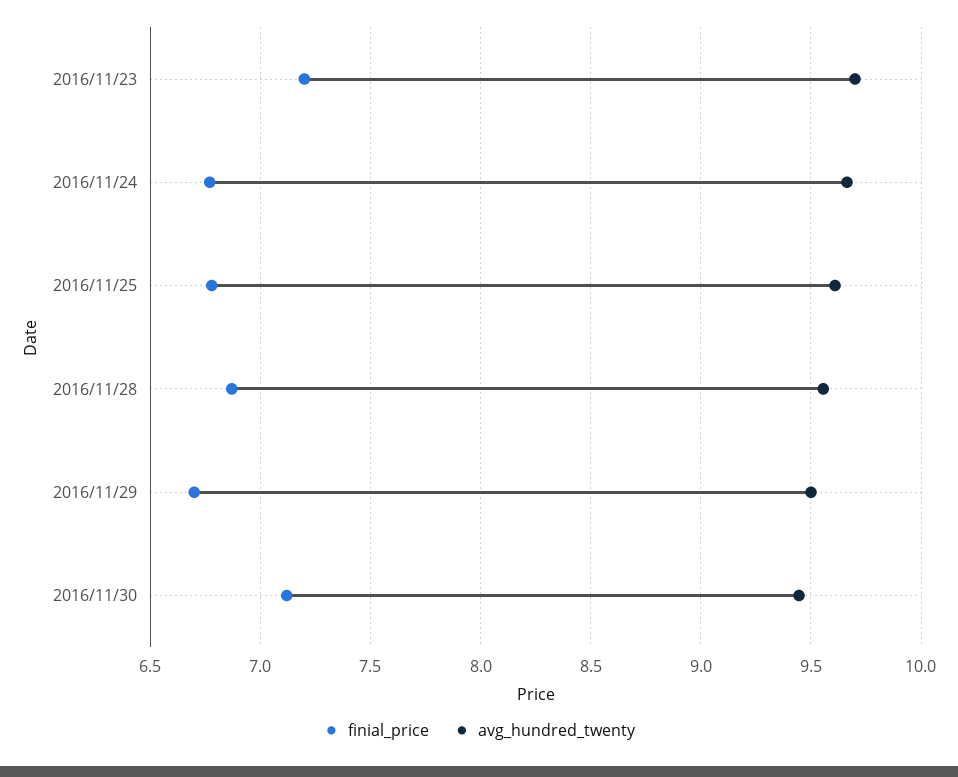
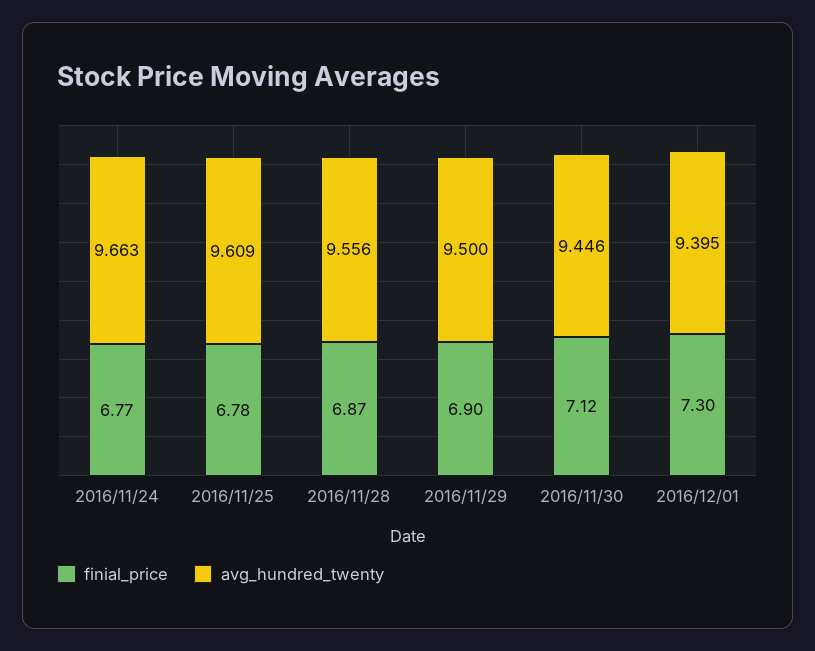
finial_price, 2016/11/23: 7.2 -> none
avg_hundred_twenty, 2016/11/23: 9.7 -> none
finial_price, 2016/11/29: 6.7 -> 6.9
finial_price, 2016/12/01: none -> 7.3
avg_hundred_twenty, 2016/12/01: none -> 9.395

